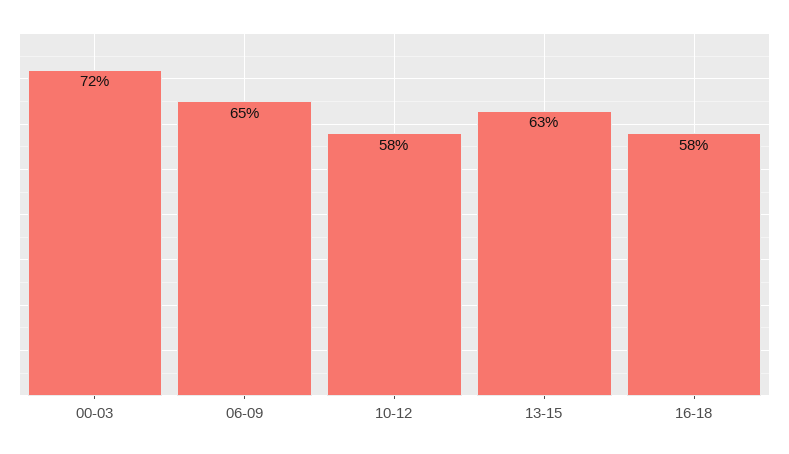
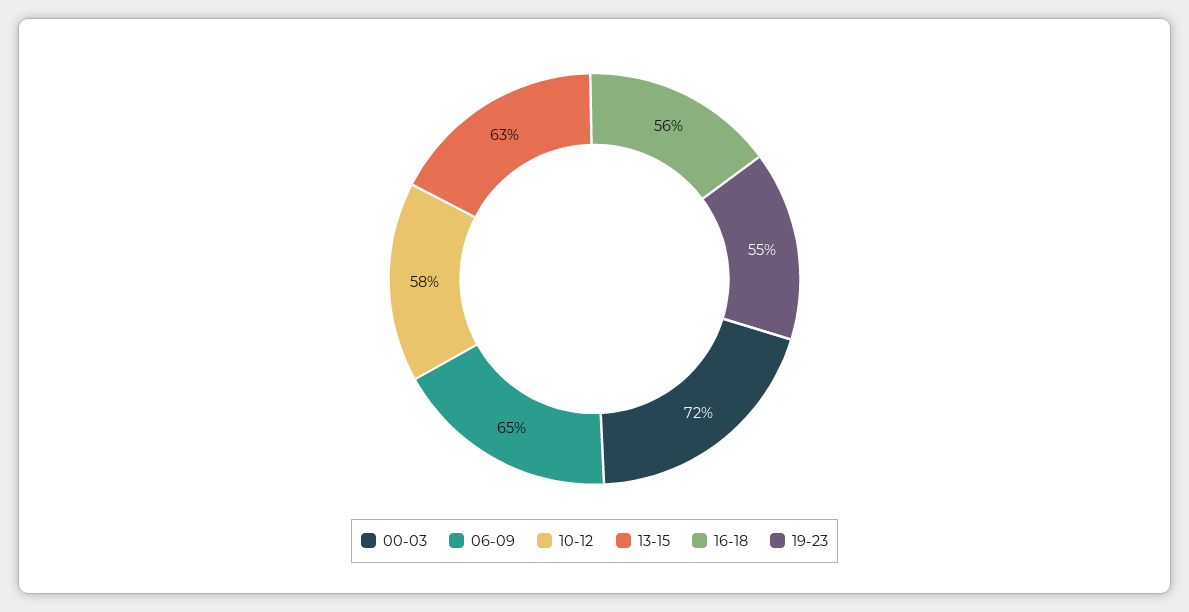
16-18: 58 -> 56
19-23: none -> 55

